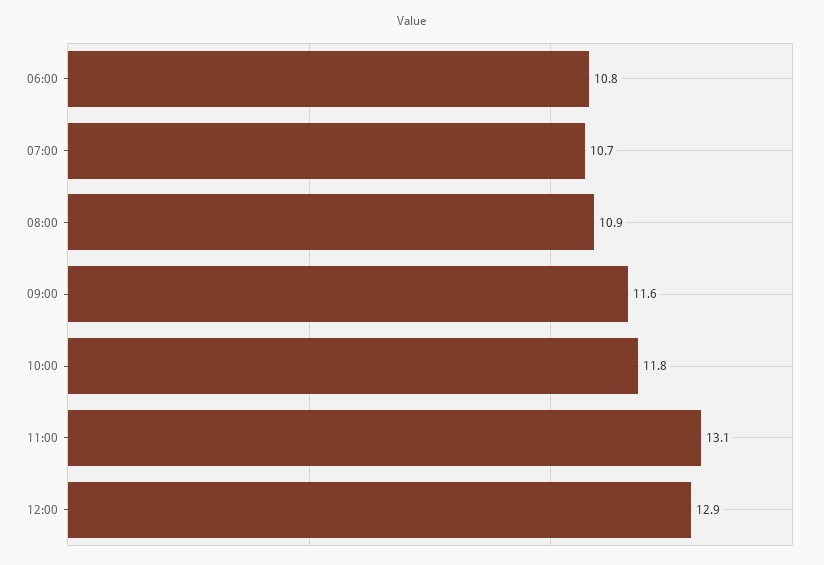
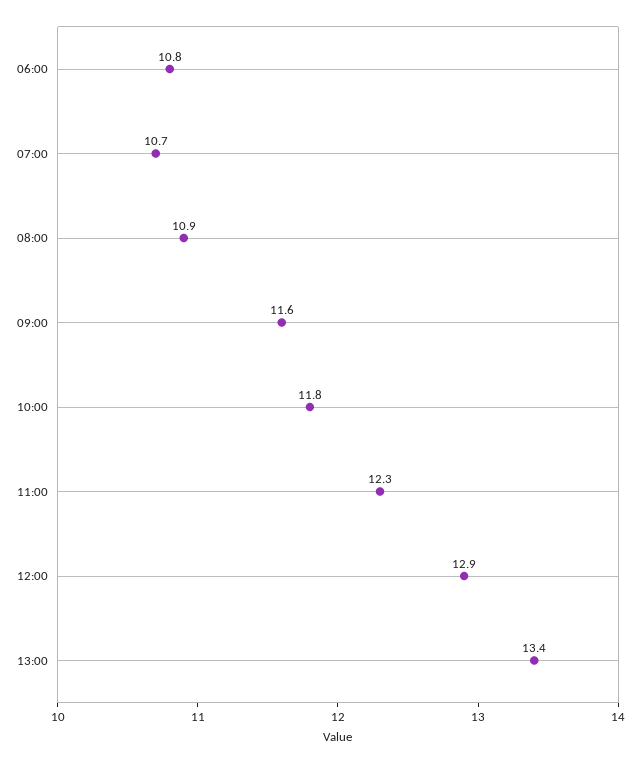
11:00: 13.1 -> 12.3
13:00: none -> 13.4

